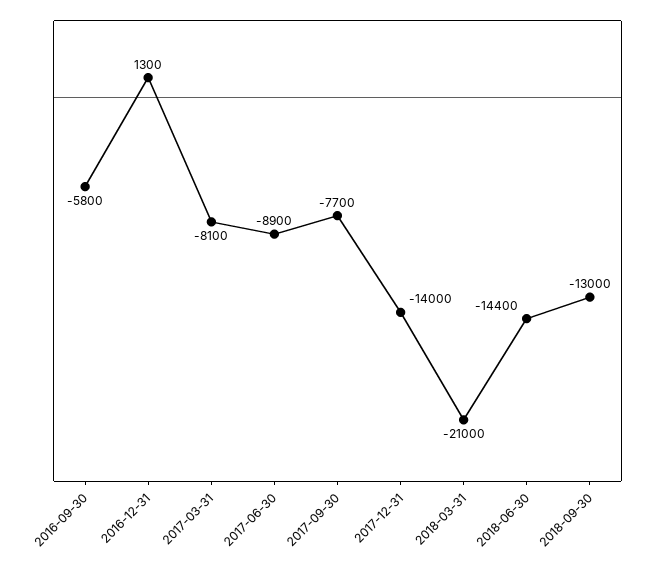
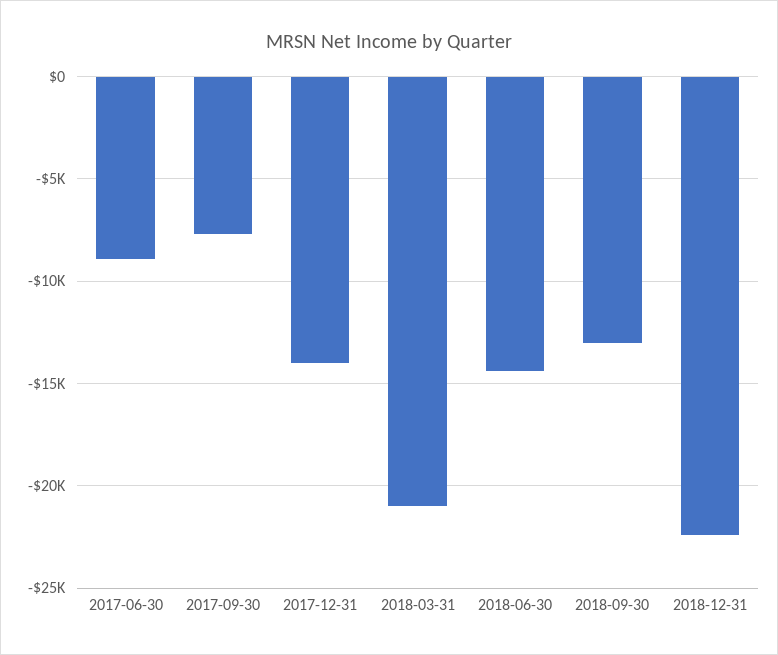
2016-09-30: -5800 -> none
2016-12-31: 1300 -> none
2017-03-31: -8100 -> none
2018-12-31: none -> -22500

